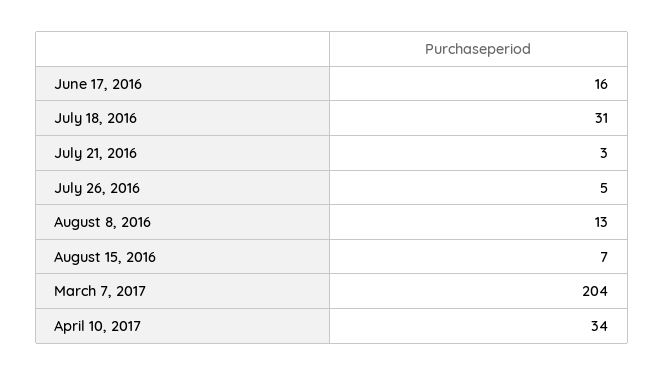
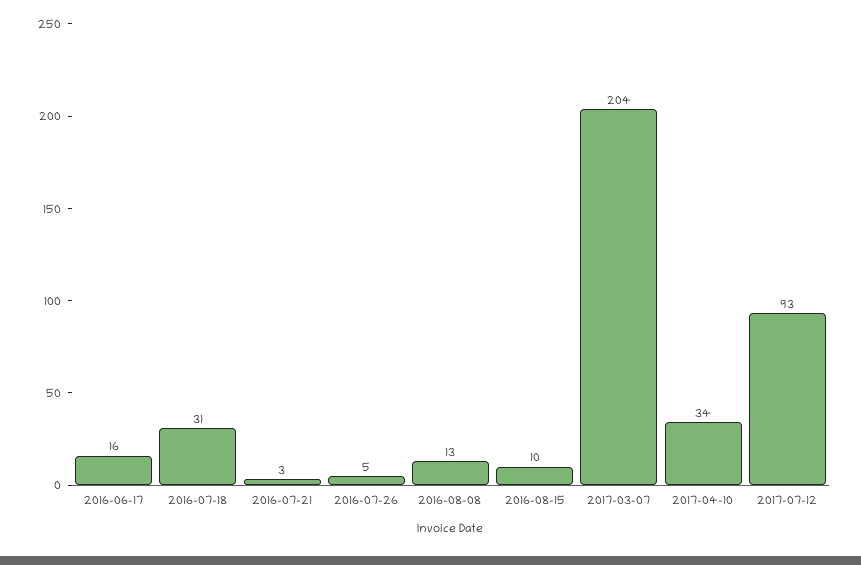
August 15, 2016: 7 -> 10
2017-07-12: none -> 93

